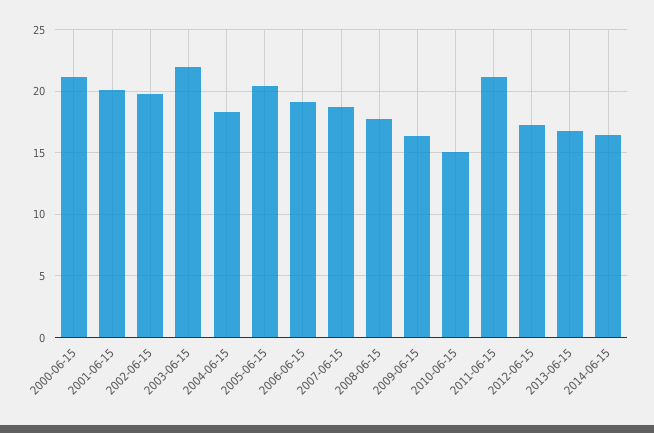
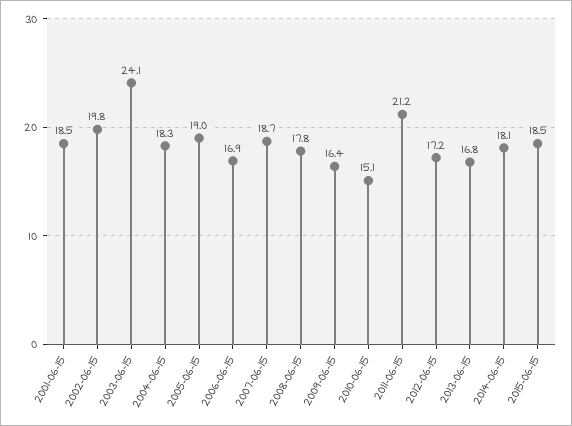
2000-06-15: 21 -> none
2001-06-15: 20 -> 18.5
2003-06-15: 22 -> 24.1
2005-06-15: 20.5 -> 19
2006-06-15: 19 -> 16.9
2014-06-15: 16.5 -> 18.1
2015-06-15: none -> 18.5

